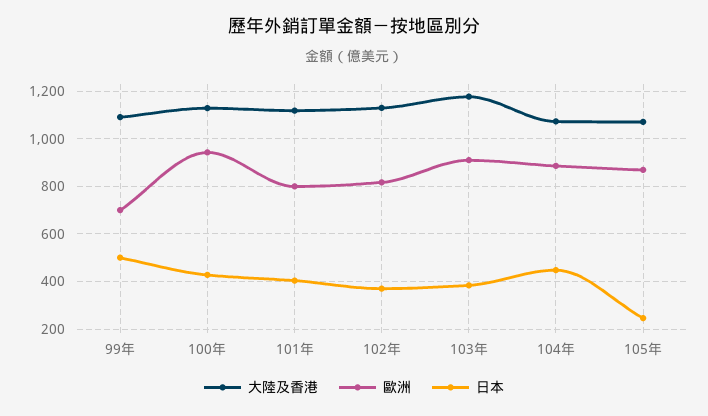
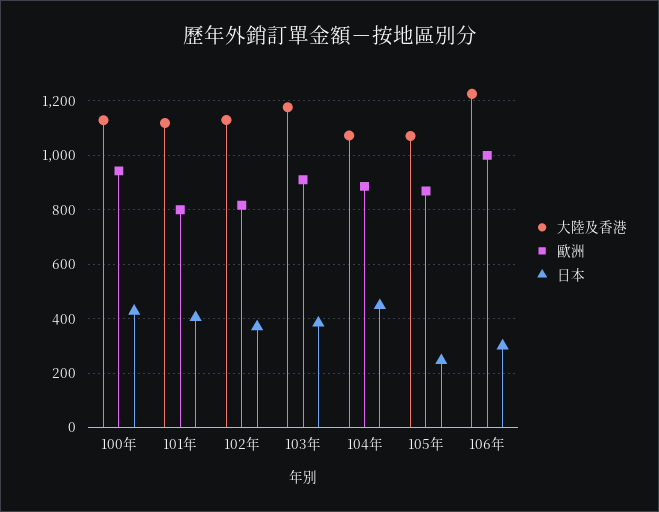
大陸及香港, 99年: 1100 -> none
歐洲, 99年: 700 -> none
日本, 99年: 500 -> none
大陸及香港, 106年: none -> 1225
歐洲, 106年: none -> 1000
日本, 106年: none -> 300

